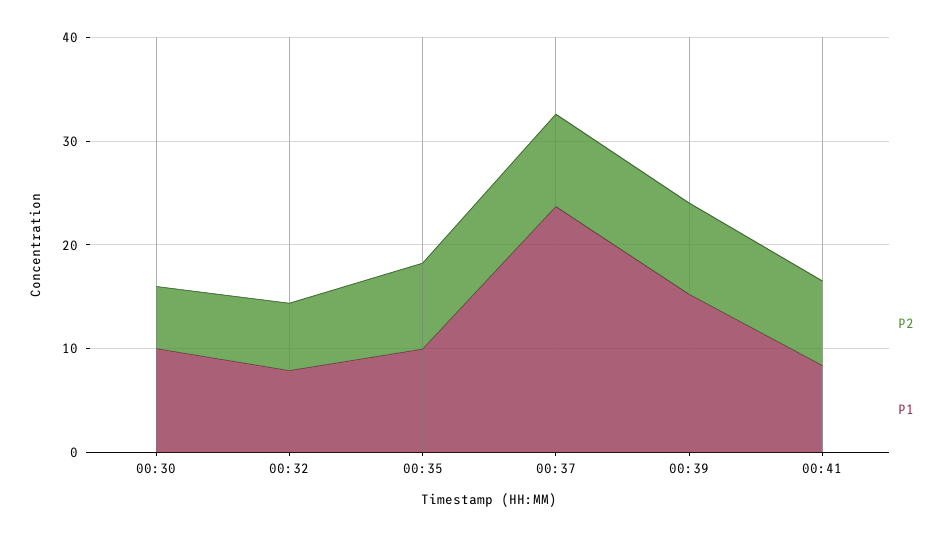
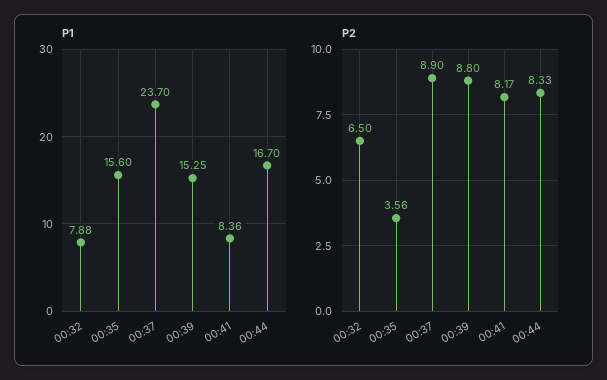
P2, 00:30: 6 -> none
P1, 00:30: 10 -> none
P2, 00:35: 8 -> 3.56
P1, 00:35: 10 -> 15.6
P1, 00:44: none -> 16.7
P2, 00:44: none -> 8.33

